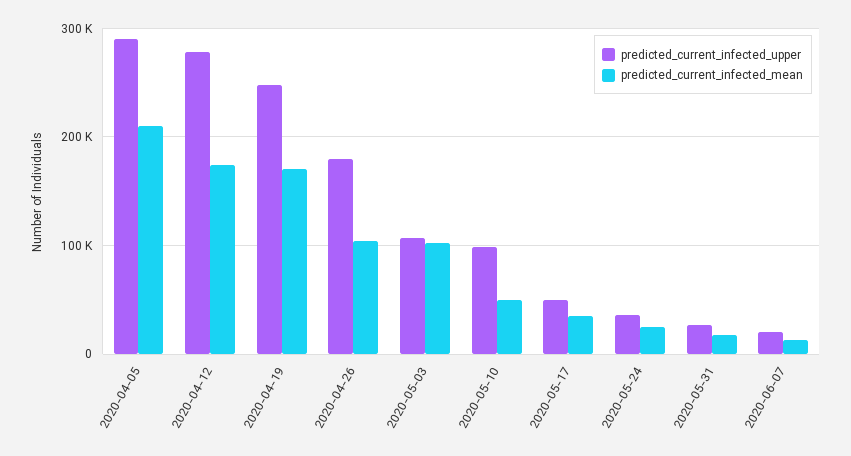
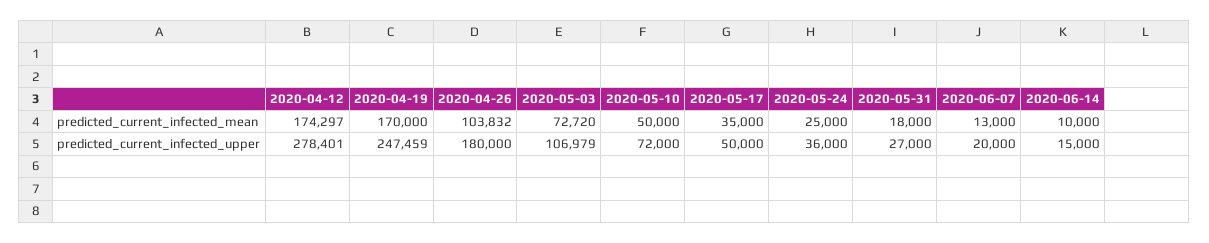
predicted_current_infected_upper, 2020-04-05: 290000 -> none
predicted_current_infected_mean, 2020-04-05: 210000 -> none
predicted_current_infected_mean, 2020-05-03: 100000 -> 72720
predicted_current_infected_upper, 2020-05-10: 100000 -> 72000
predicted_current_infected_mean, 2020-06-14: none -> 10000
predicted_current_infected_upper, 2020-06-14: none -> 15000

